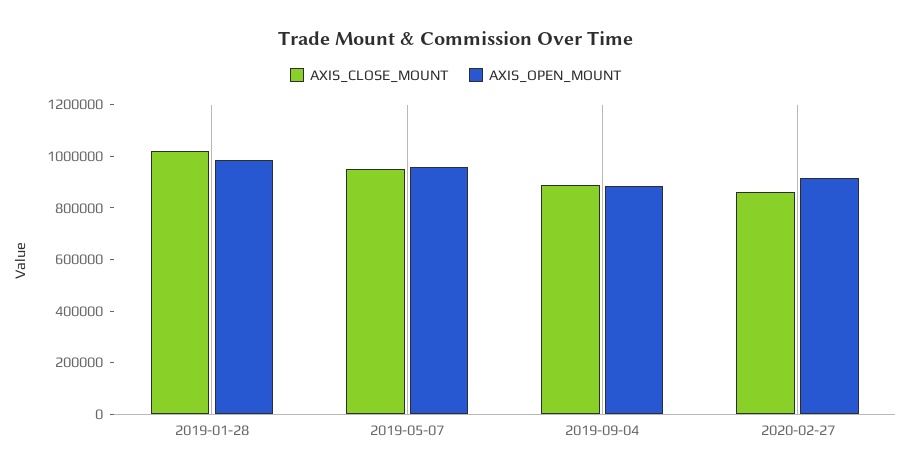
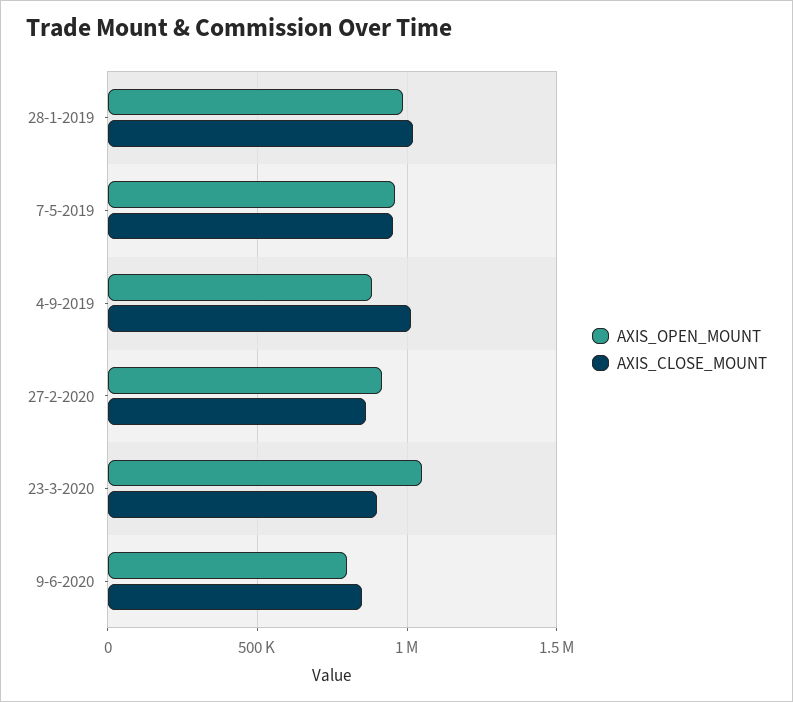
AXIS_CLOSE_MOUNT, 2019-09-04: 900000 -> 1000000
AXIS_OPEN_MOUNT, 23-3-2020: none -> 1050000
AXIS_CLOSE_MOUNT, 23-3-2020: none -> 900000
AXIS_OPEN_MOUNT, 9-6-2020: none -> 800000
AXIS_CLOSE_MOUNT, 9-6-2020: none -> 850000

